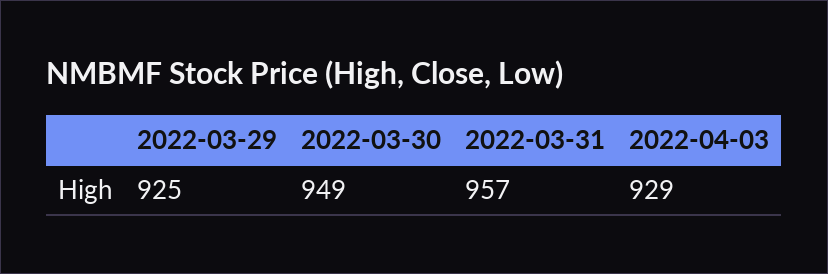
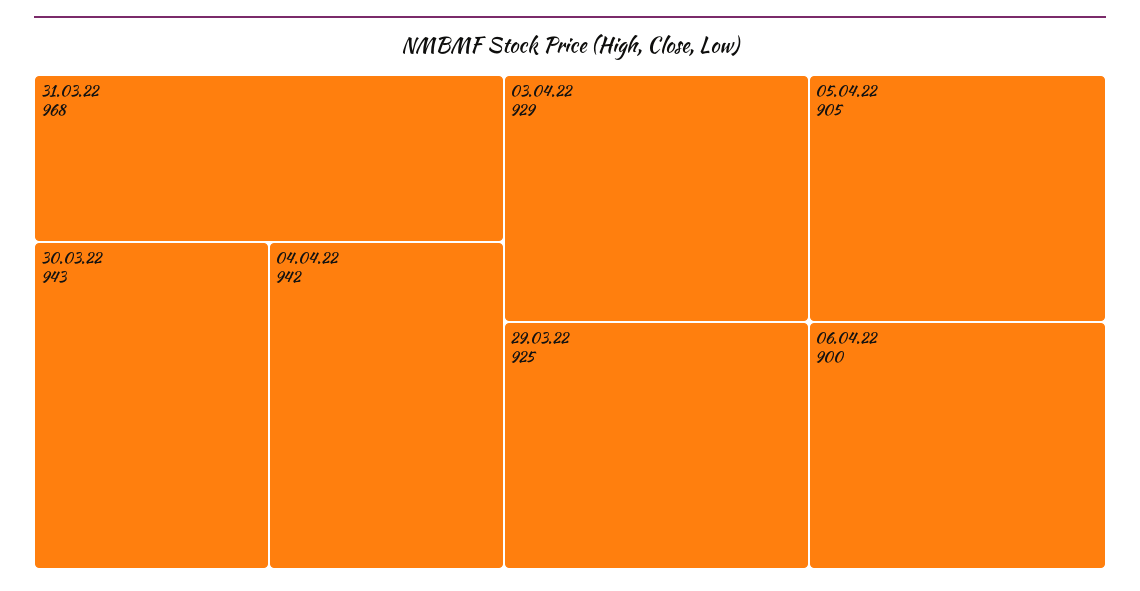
2022-03-30: 949 -> 943
2022-03-31: 957 -> 968
04.04.22: none -> 942
05.04.22: none -> 905
06.04.22: none -> 900

